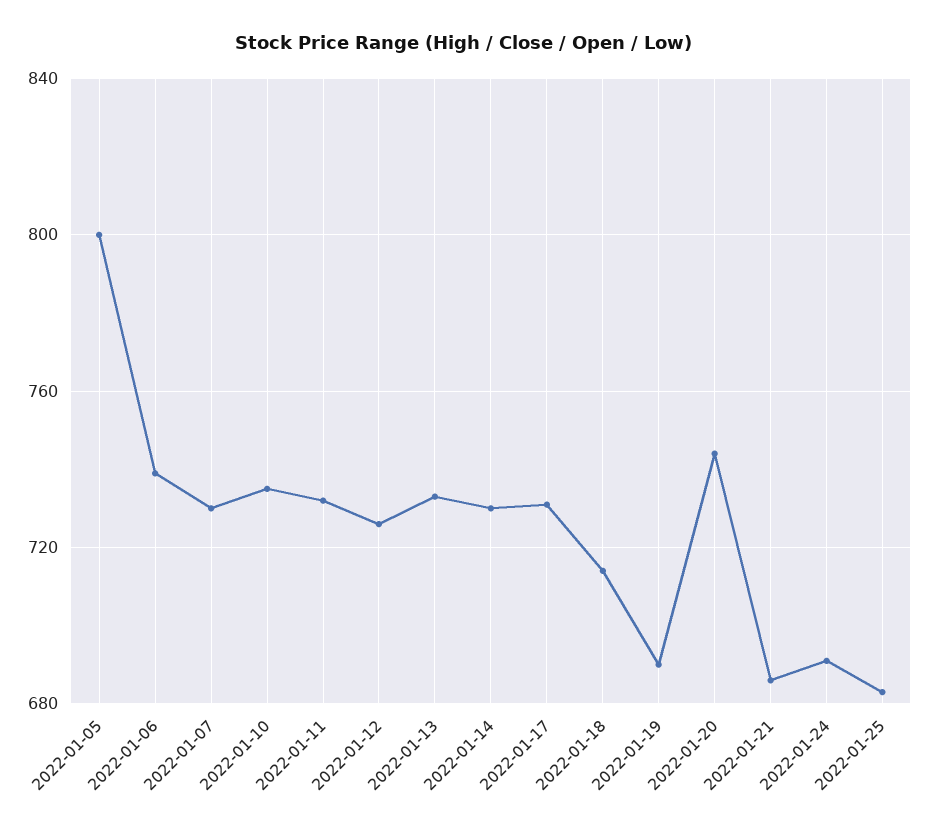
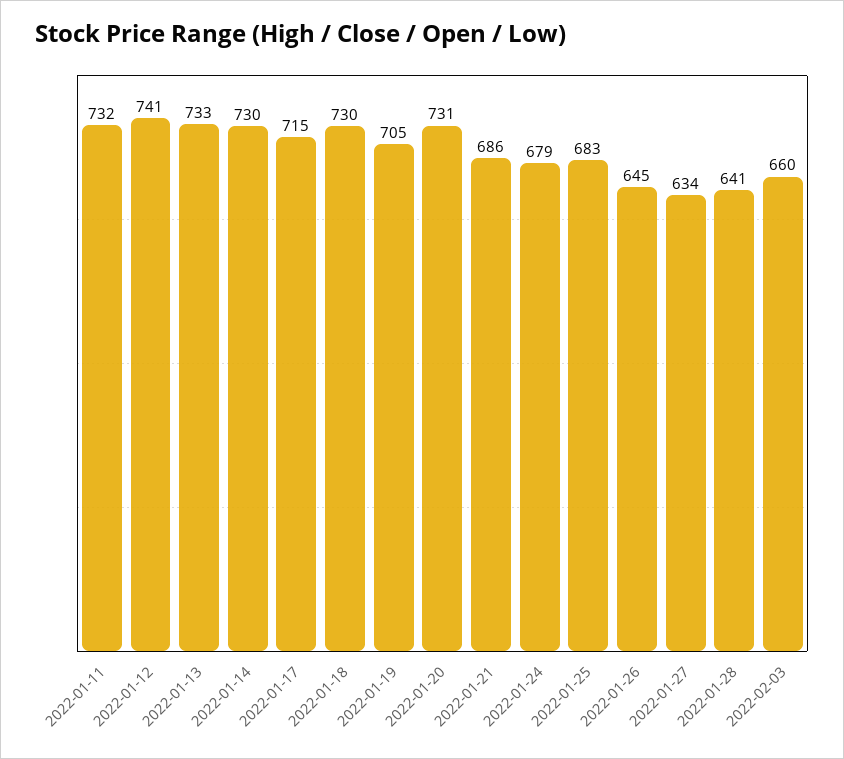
2022-01-05: 800 -> none
2022-01-06: 740 -> none
2022-01-07: 730 -> none
2022-01-10: 735 -> none
2022-01-12: 725 -> 741
2022-01-17: 730 -> 715
2022-01-18: 715 -> 730
2022-01-19: 690 -> 705
2022-01-20: 745 -> 731
2022-01-24: 690 -> 679
2022-01-26: none -> 645
2022-01-27: none -> 634
2022-01-28: none -> 641
2022-02-03: none -> 660

